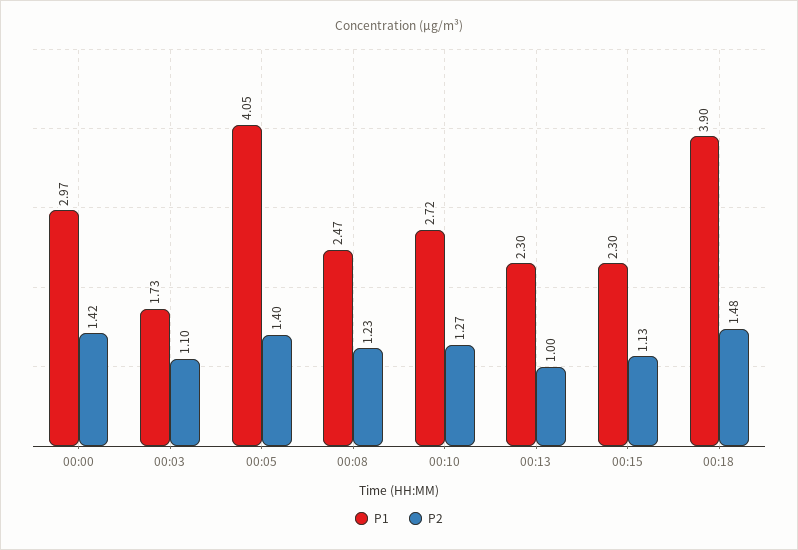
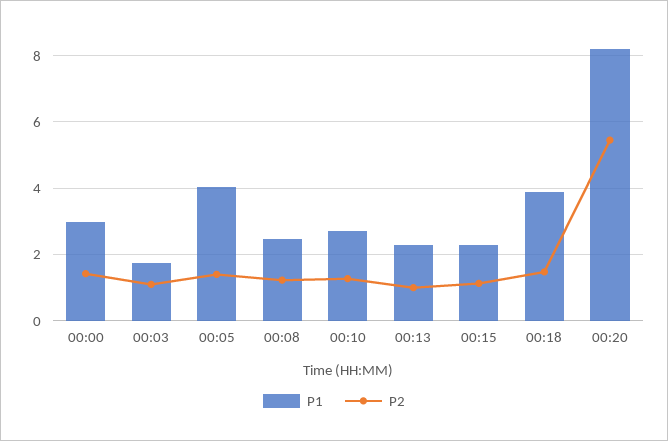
P1, 00:20: none -> 8.2
P2, 00:20: none -> 5.4

